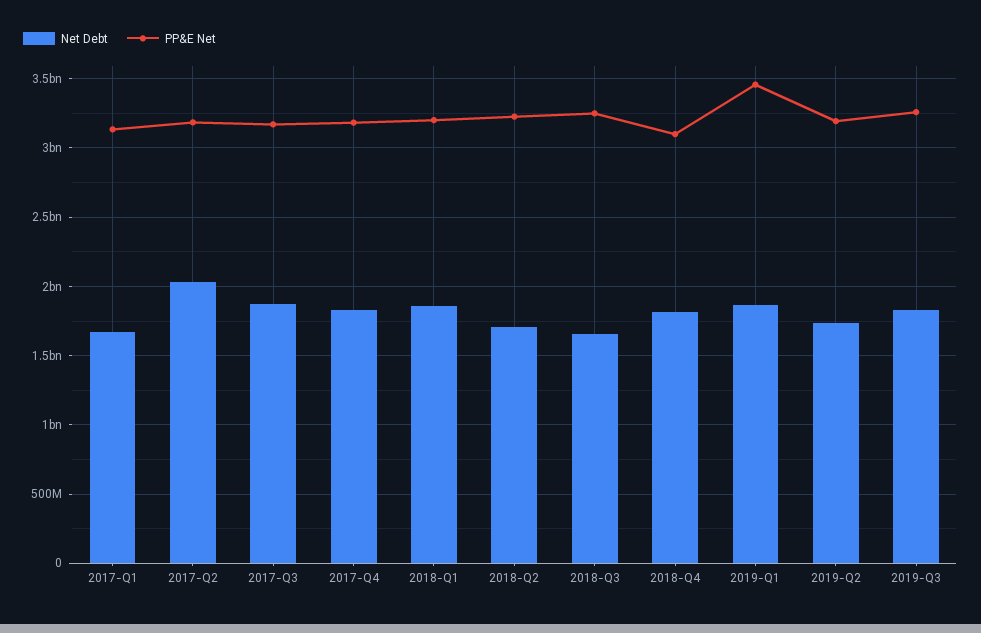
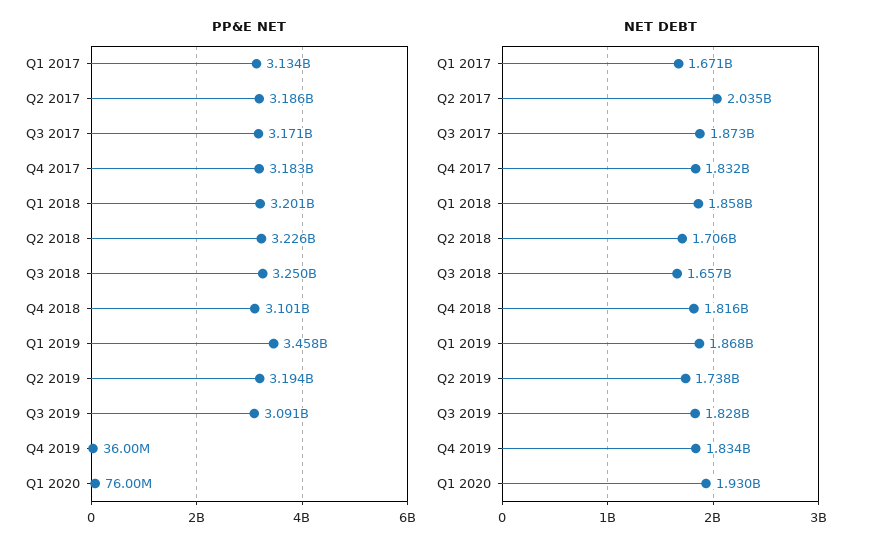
PP&E Net, 2019-Q3: 3250000000 -> 3091000000
PP&E Net, Q4 2019: none -> 36000000
PP&E Net, Q1 2020: none -> 76000000
Net Debt, Q4 2019: none -> 1834000000
Net Debt, Q1 2020: none -> 1930000000

